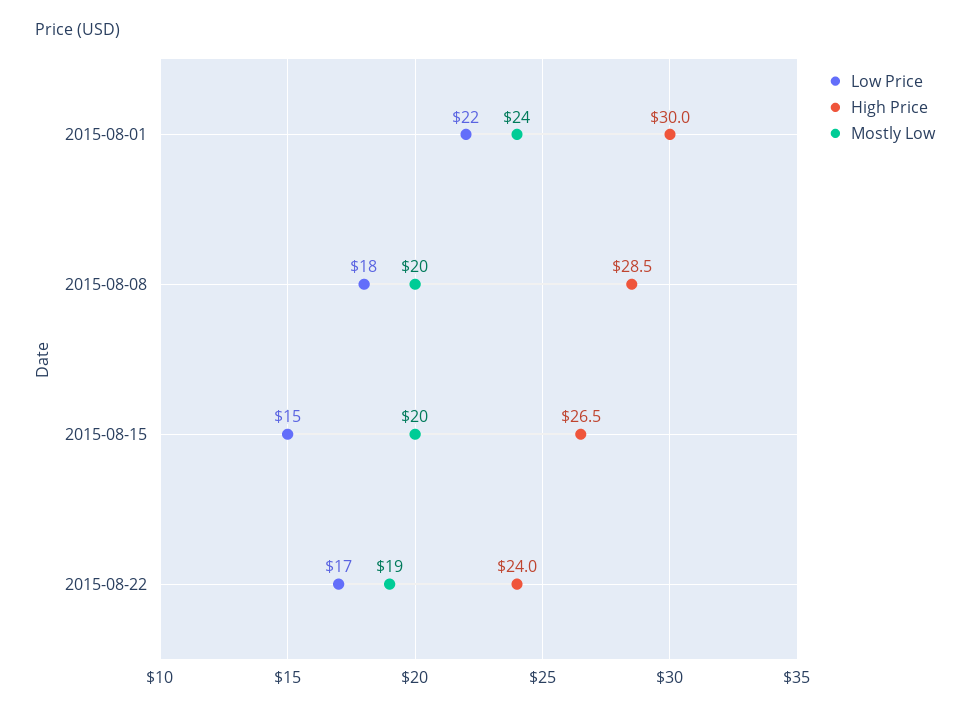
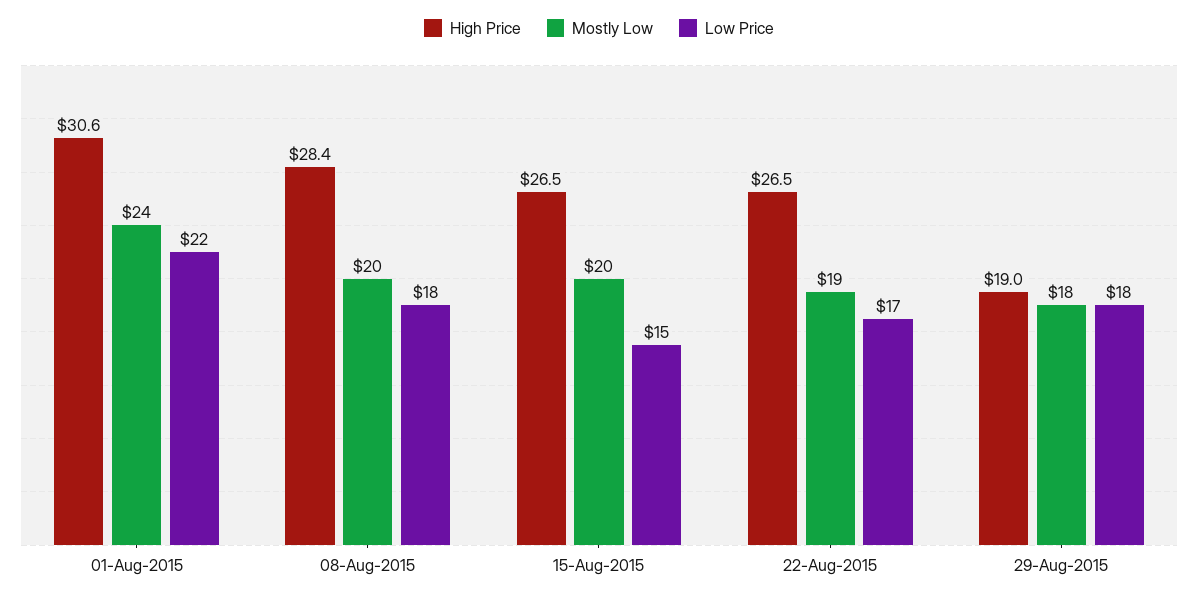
High Price, 2015-08-01: 30 -> 30.6
High Price, 2015-08-08: 28.5 -> 28.4
High Price, 2015-08-22: 24 -> 26.5
High Price, 29-Aug-2015: none -> 19
Mostly Low, 29-Aug-2015: none -> 18
Low Price, 29-Aug-2015: none -> 18

